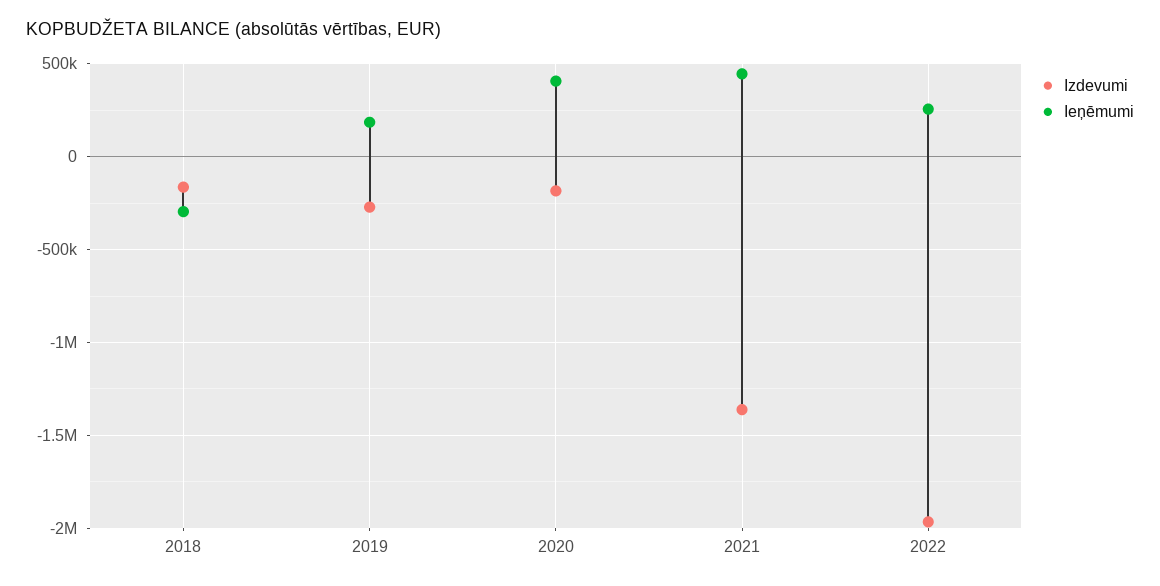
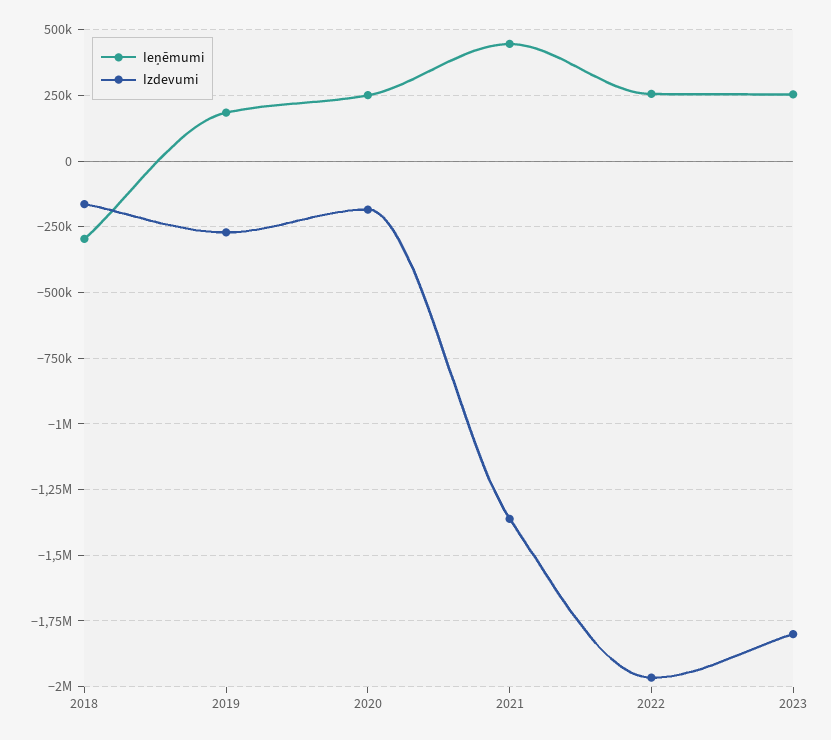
Ieņēmumi, 2020: 400000 -> 250000
Ieņēmumi, 2023: none -> 250000
Izdevumi, 2023: none -> -1800000

